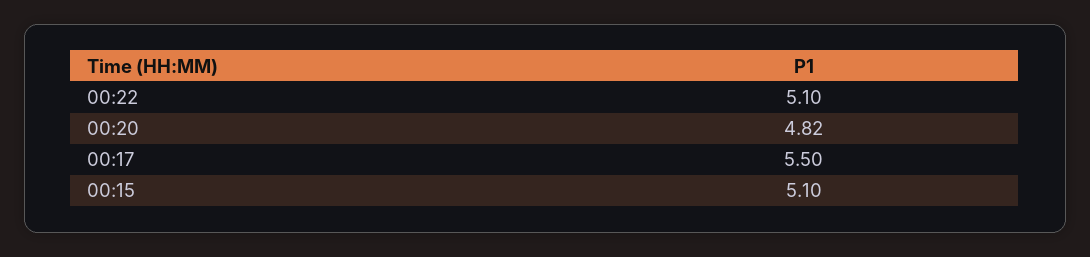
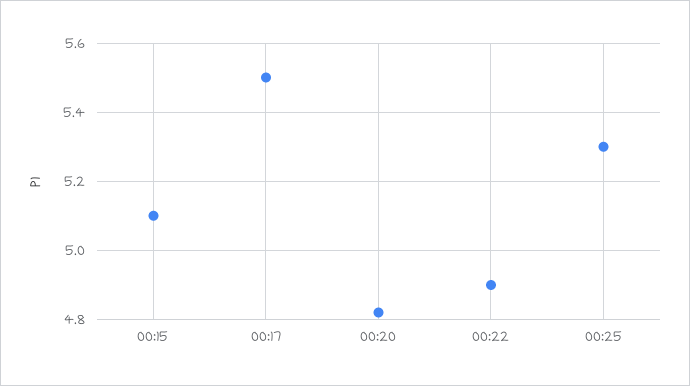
00:22: 5.1 -> 4.9
00:25: none -> 5.3

